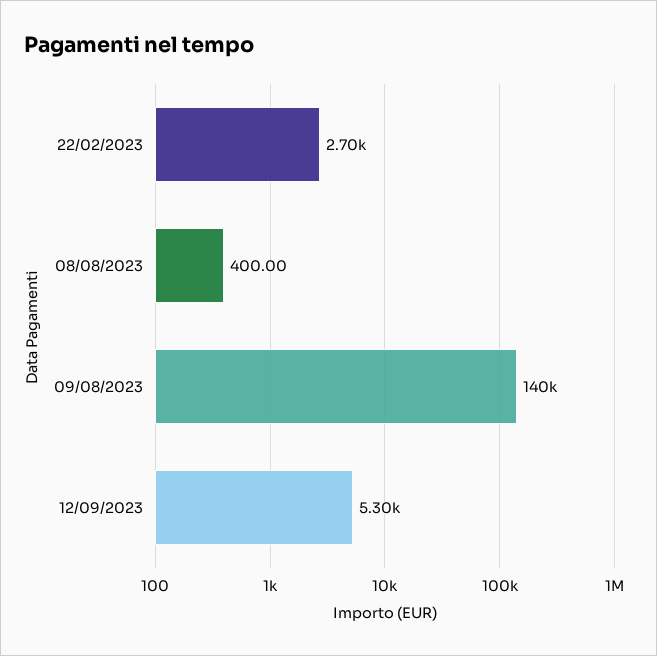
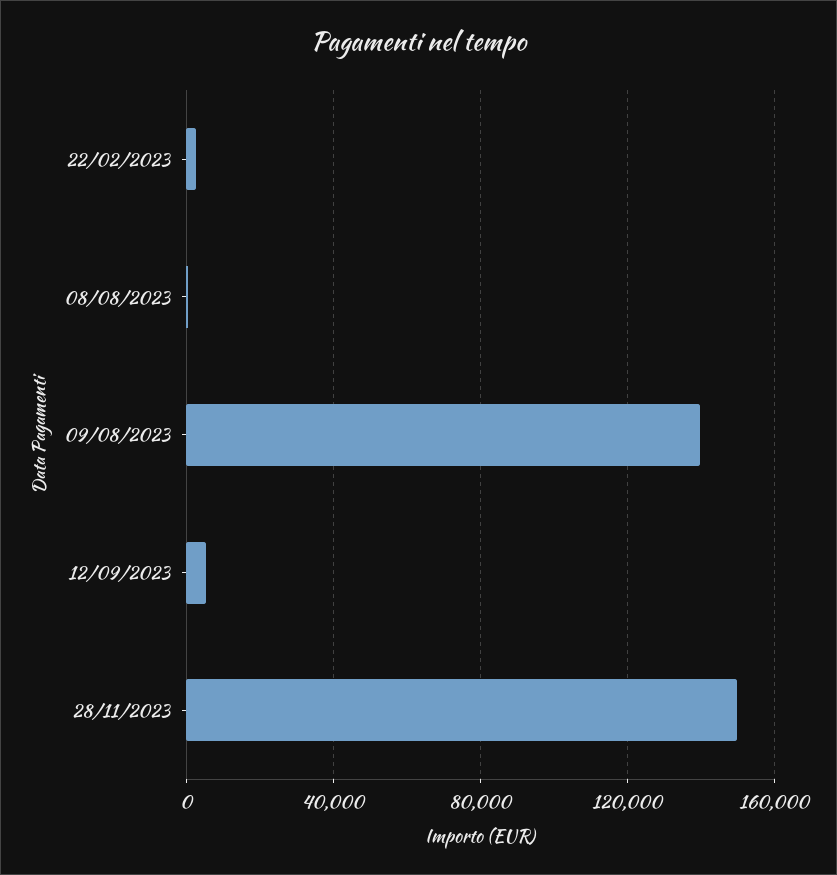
28/11/2023: none -> 150000

